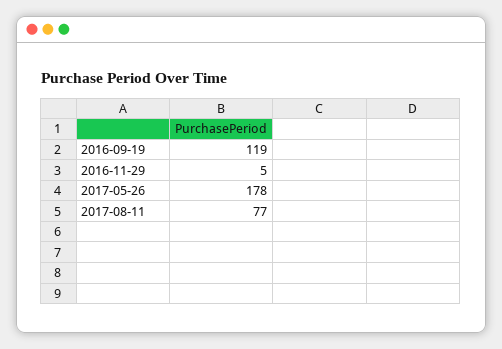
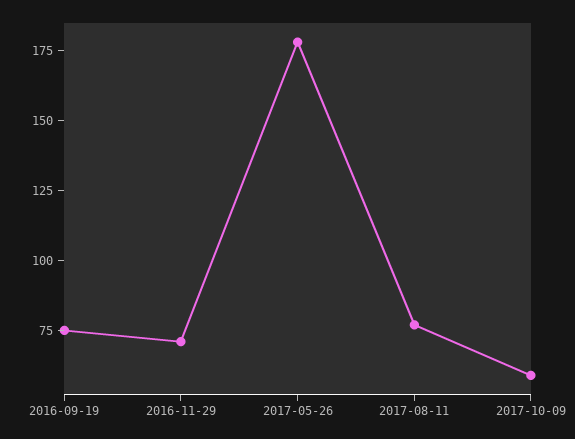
2016-09-19: 119 -> 75
2016-11-29: 5 -> 70
2017-10-09: none -> 60

